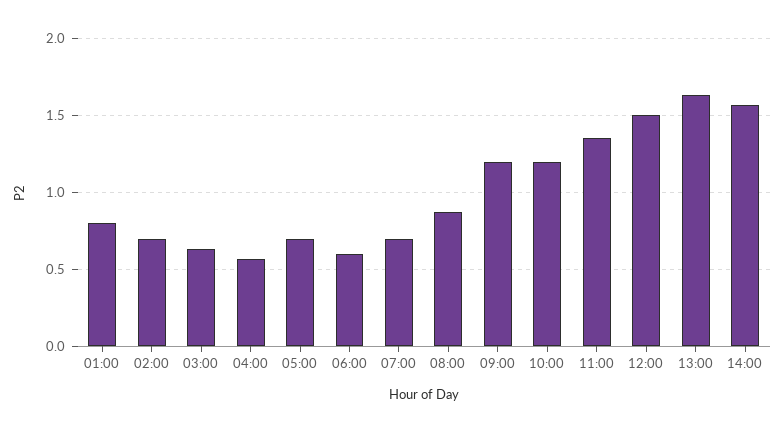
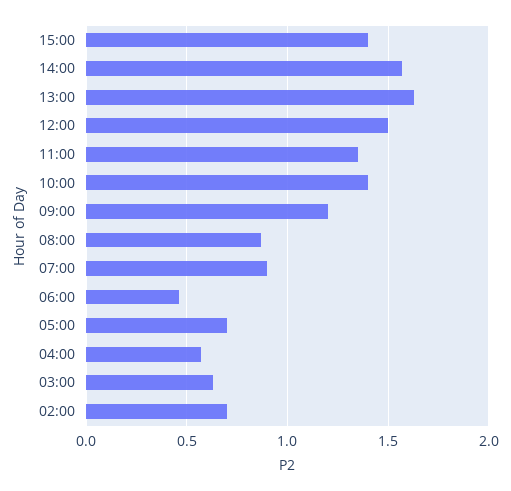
01:00: 0.8 -> none
06:00: 0.6 -> 0.45
07:00: 0.7 -> 0.9
10:00: 1.2 -> 1.4
15:00: none -> 1.4

